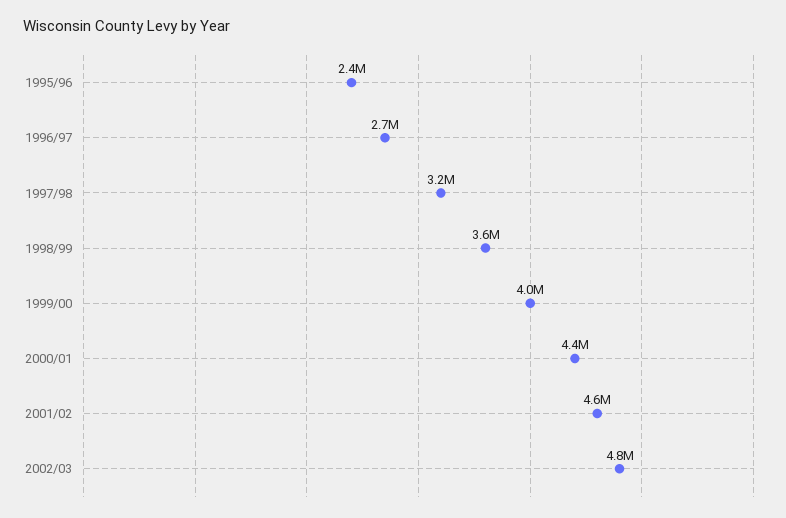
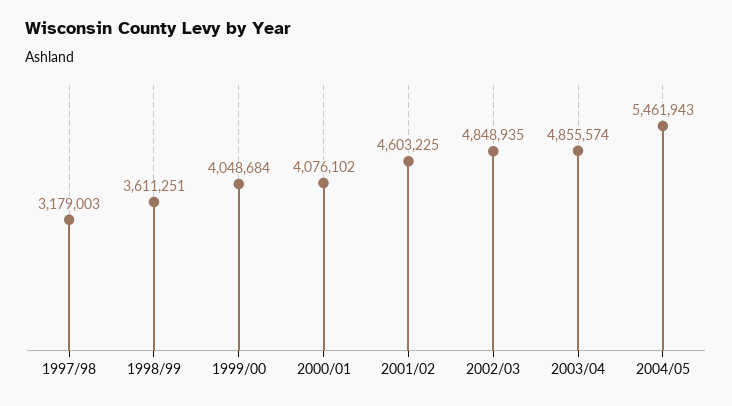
1995/96: 2400000 -> none
1996/97: 2700000 -> none
2000/01: 4400000 -> 4076102
2003/04: none -> 4855574
2004/05: none -> 5461943

